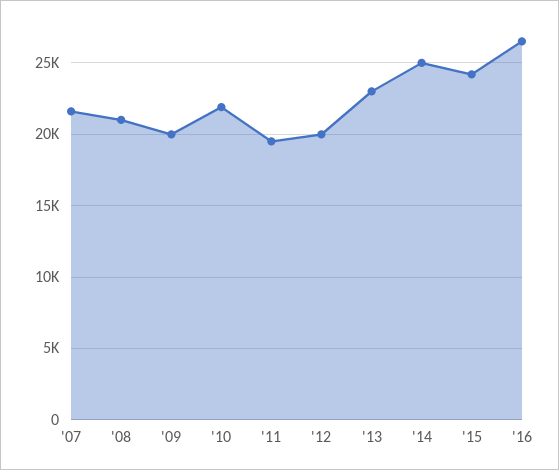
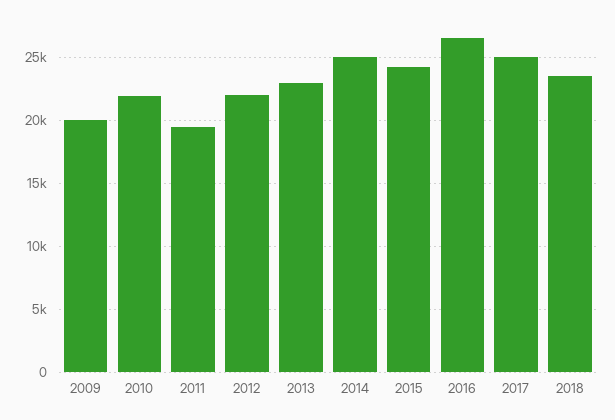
'07: 21500 -> none
'08: 21000 -> none
'12: 20000 -> 22000
2017: none -> 25000
2018: none -> 23500

